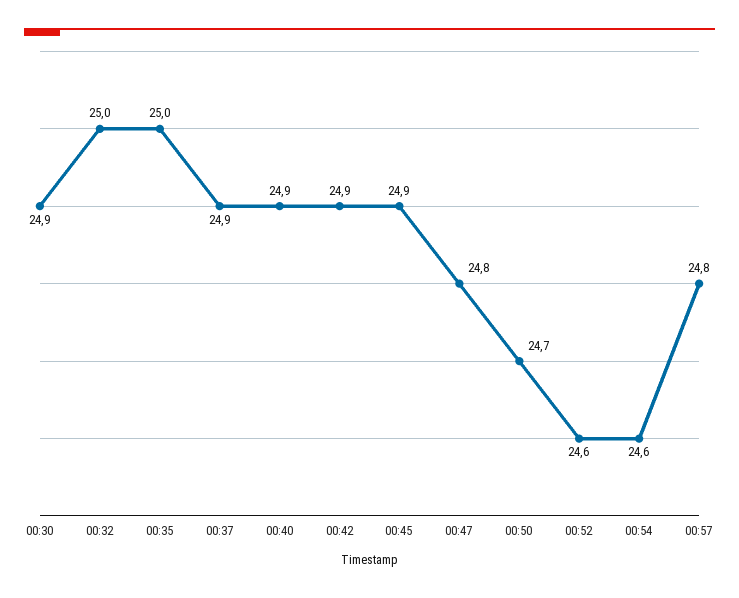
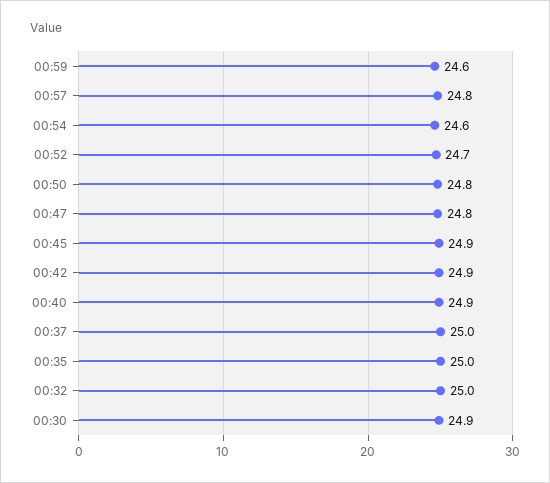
00:37: 24.9 -> 25
00:50: 24.7 -> 24.8
00:52: 24.6 -> 24.7
00:59: none -> 24.6

